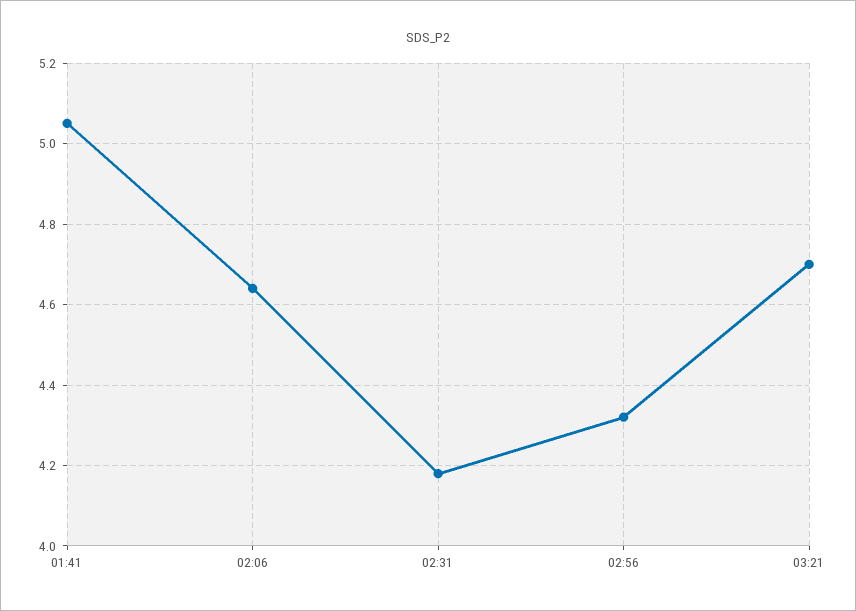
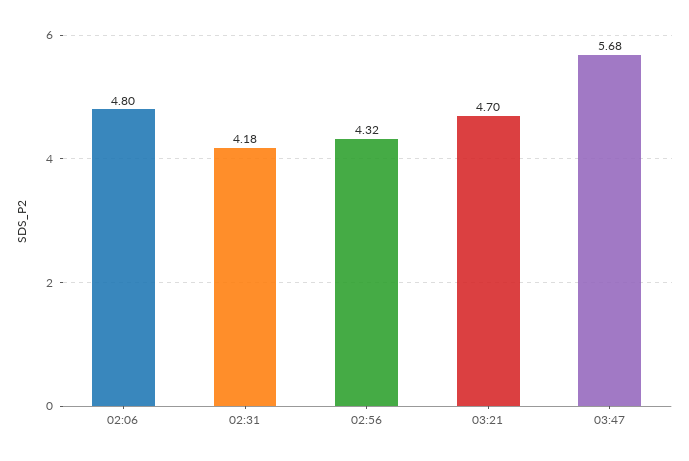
01:41: 5.05 -> none
02:06: 4.65 -> 4.8
03:47: none -> 5.68

